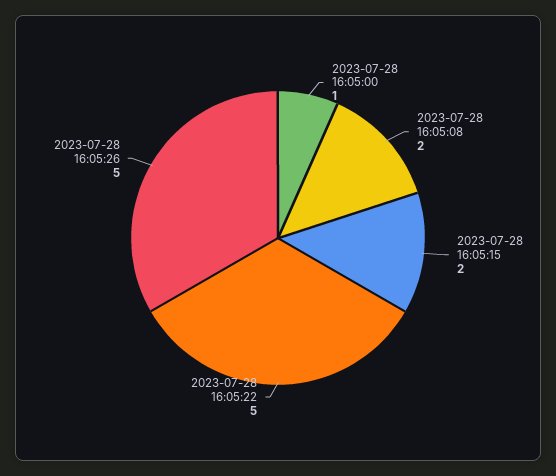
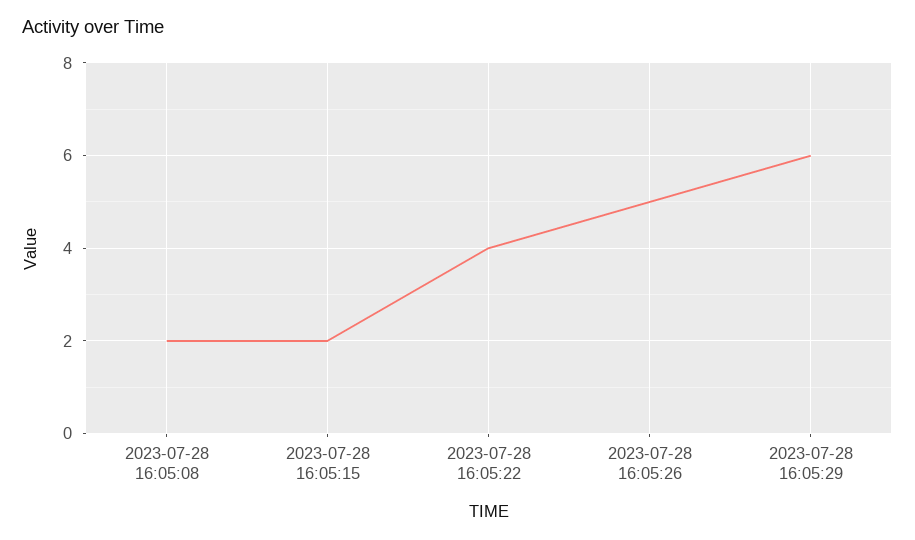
2023-07-28 16:05:00: 1 -> none
2023-07-28 16:05:22: 5 -> 4
2023-07-28 16:05:29: none -> 6

